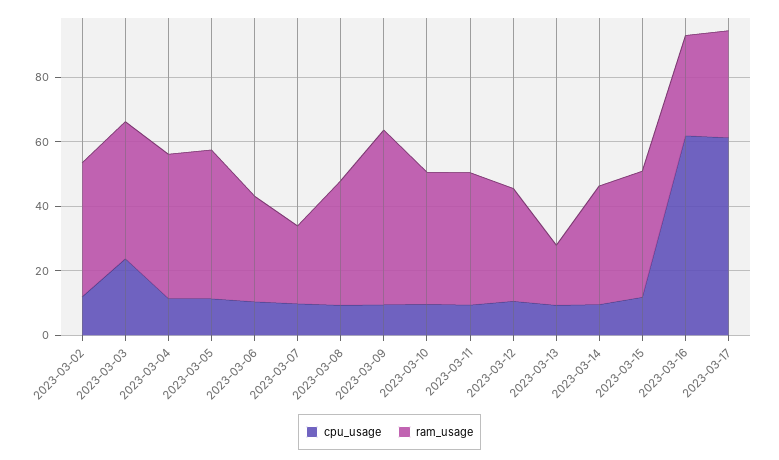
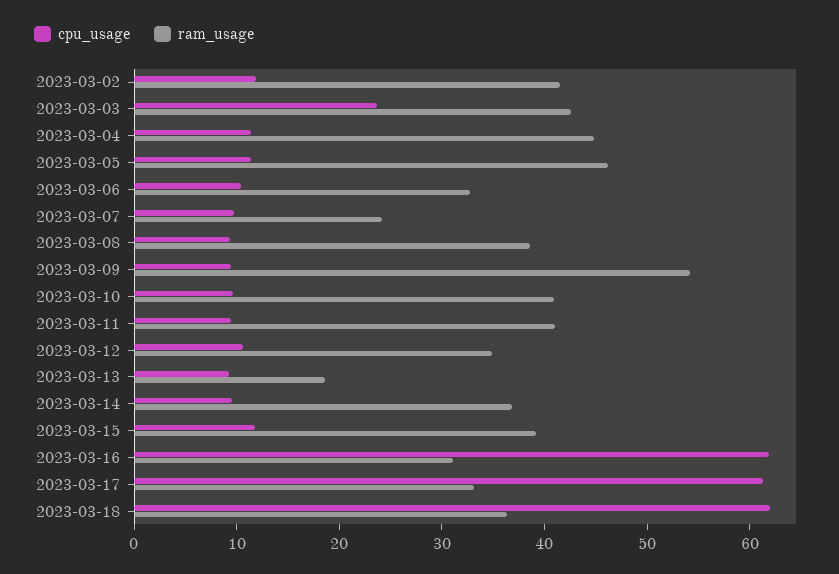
cpu_usage, 2023-03-18: none -> 62
ram_usage, 2023-03-18: none -> 36

